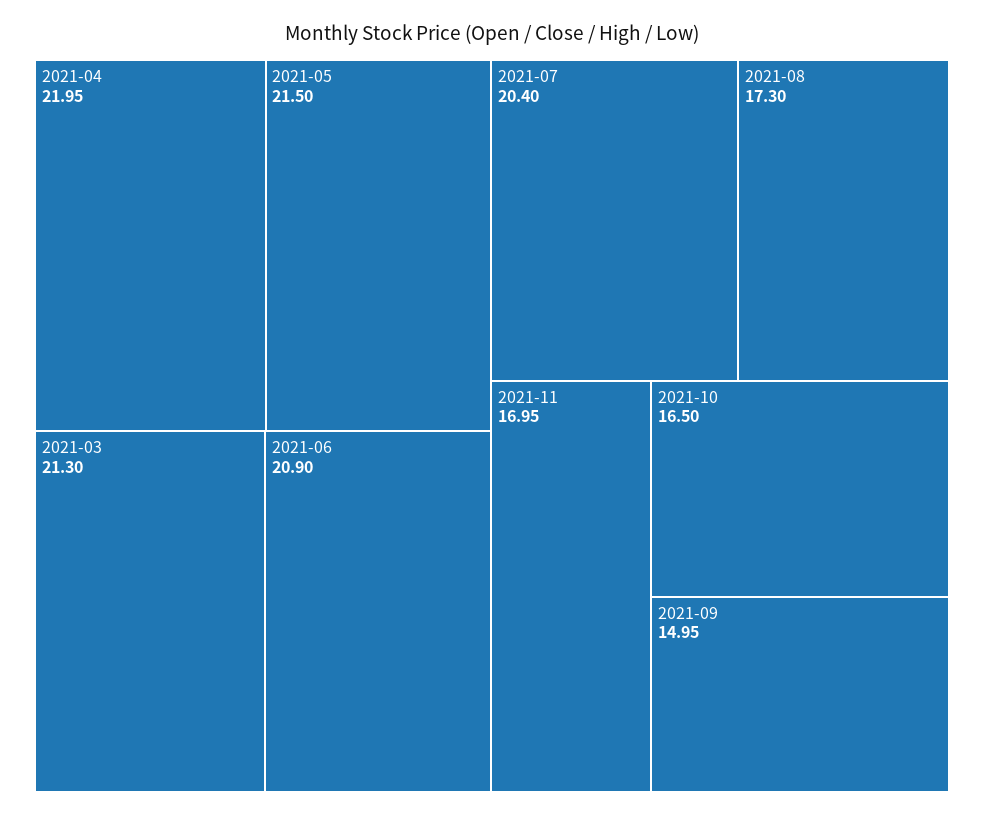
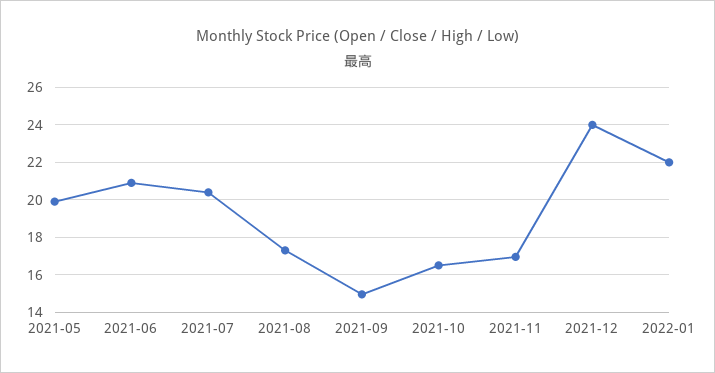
2021-04: 21.95 -> none
2021-05: 21.5 -> 20
2021-03: 21.3 -> none
2021-12: none -> 24
2022-01: none -> 22

